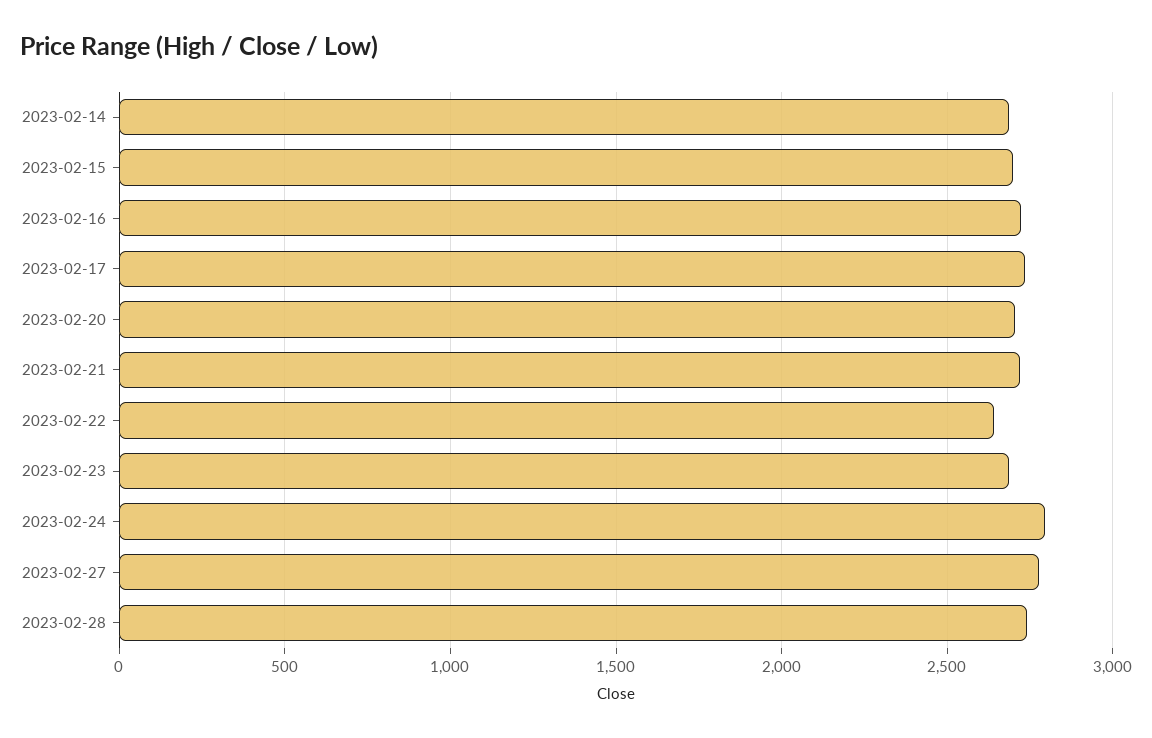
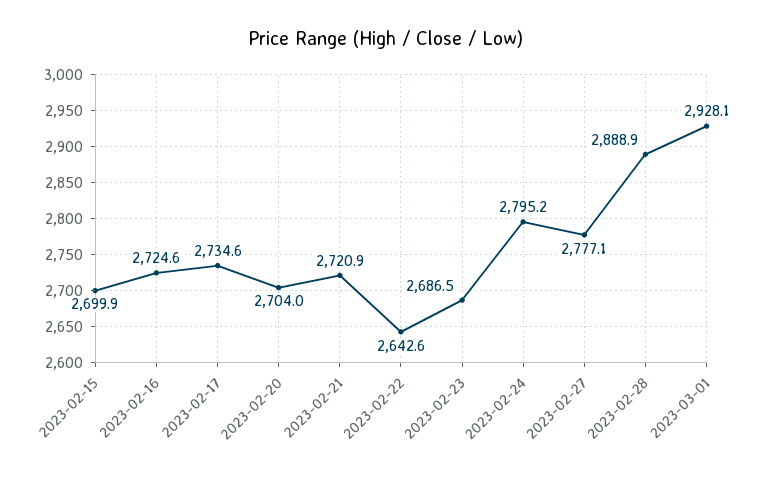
2023-02-14: 2700 -> none
2023-02-28: 2750 -> 2888.9
2023-03-01: none -> 2928.1

